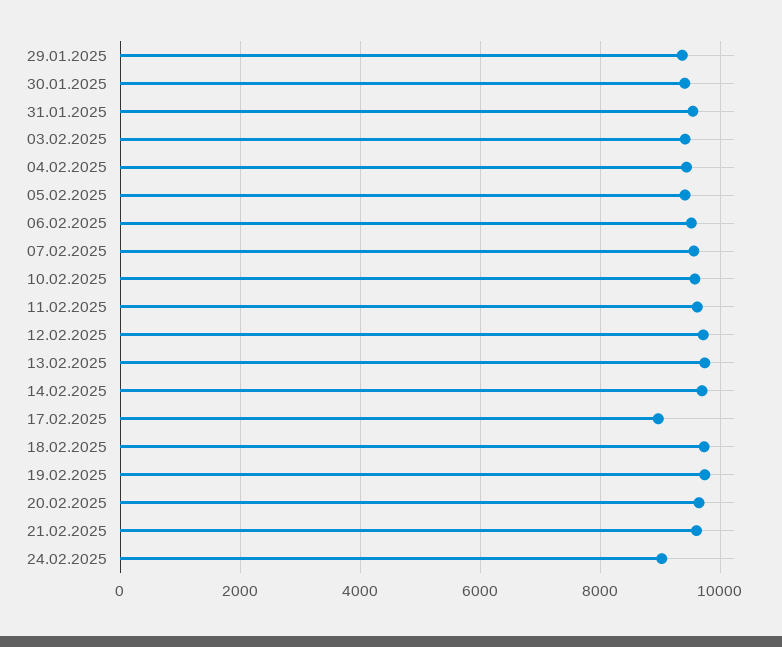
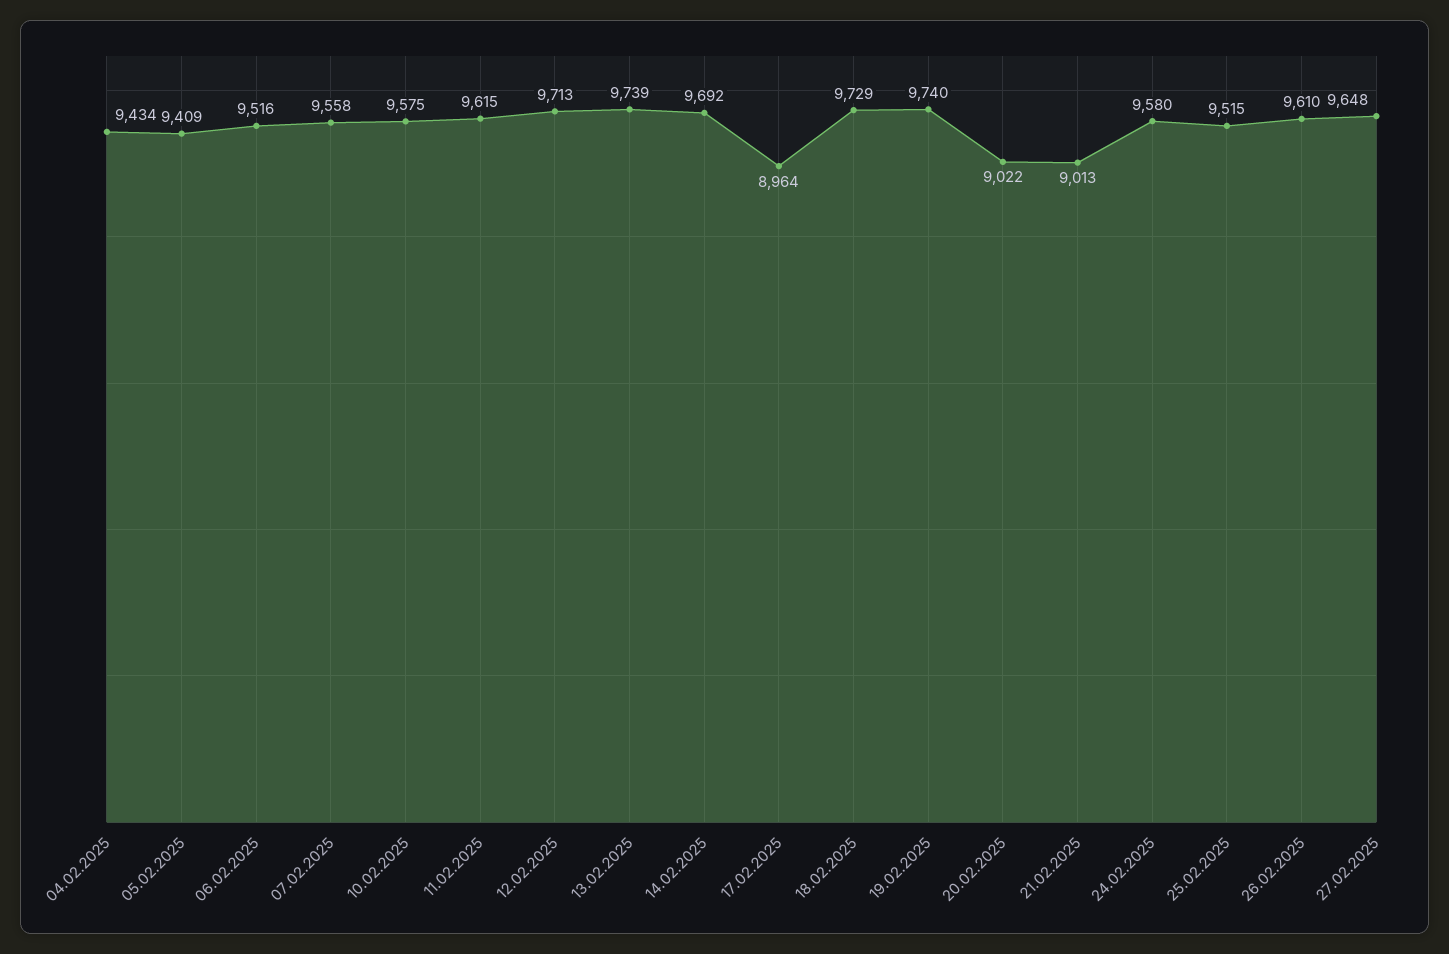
29.01.2025: 9400 -> none
30.01.2025: 9400 -> none
31.01.2025: 9600 -> none
03.02.2025: 9400 -> none
20.02.2025: 9600 -> 9022
21.02.2025: 9600 -> 9013
24.02.2025: 9000 -> 9580
25.02.2025: none -> 9515
26.02.2025: none -> 9610
27.02.2025: none -> 9648

